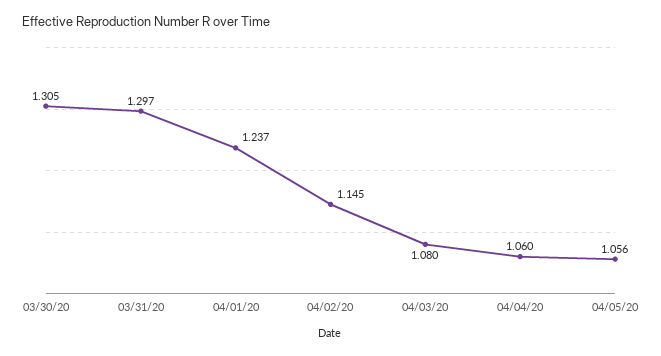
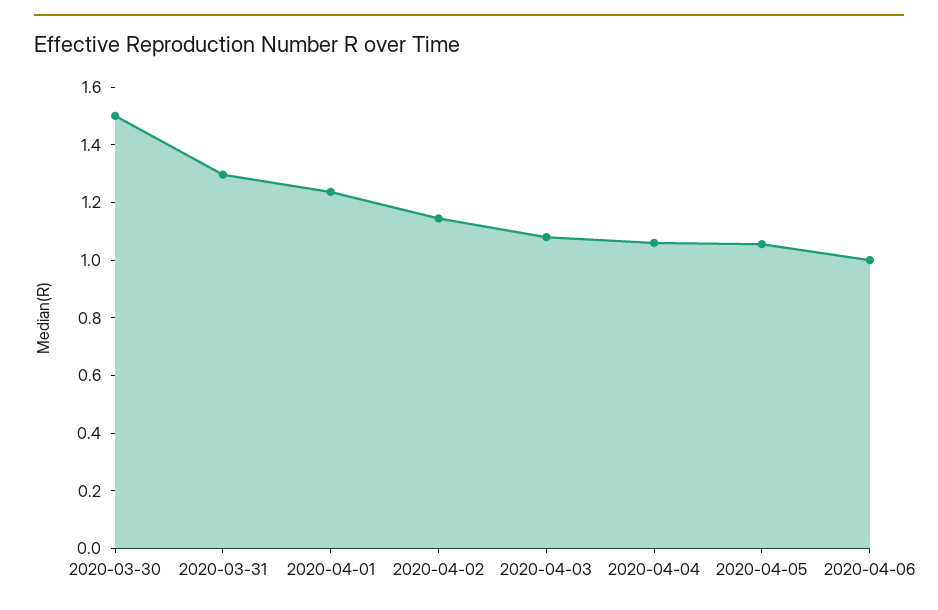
03/30/20: 1.305 -> 1.5
2020-04-06: none -> 1

